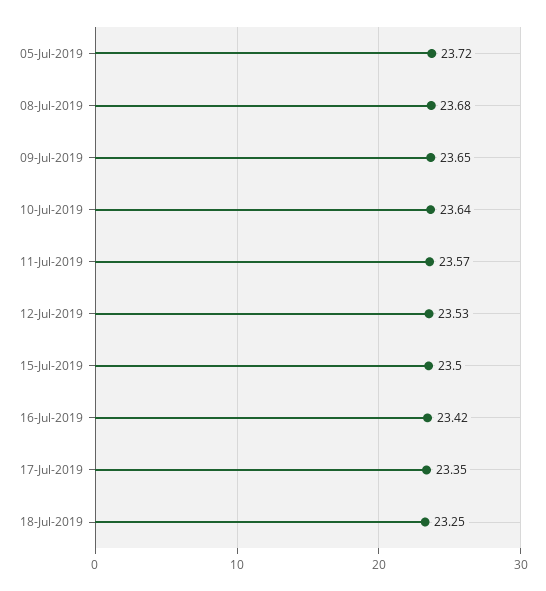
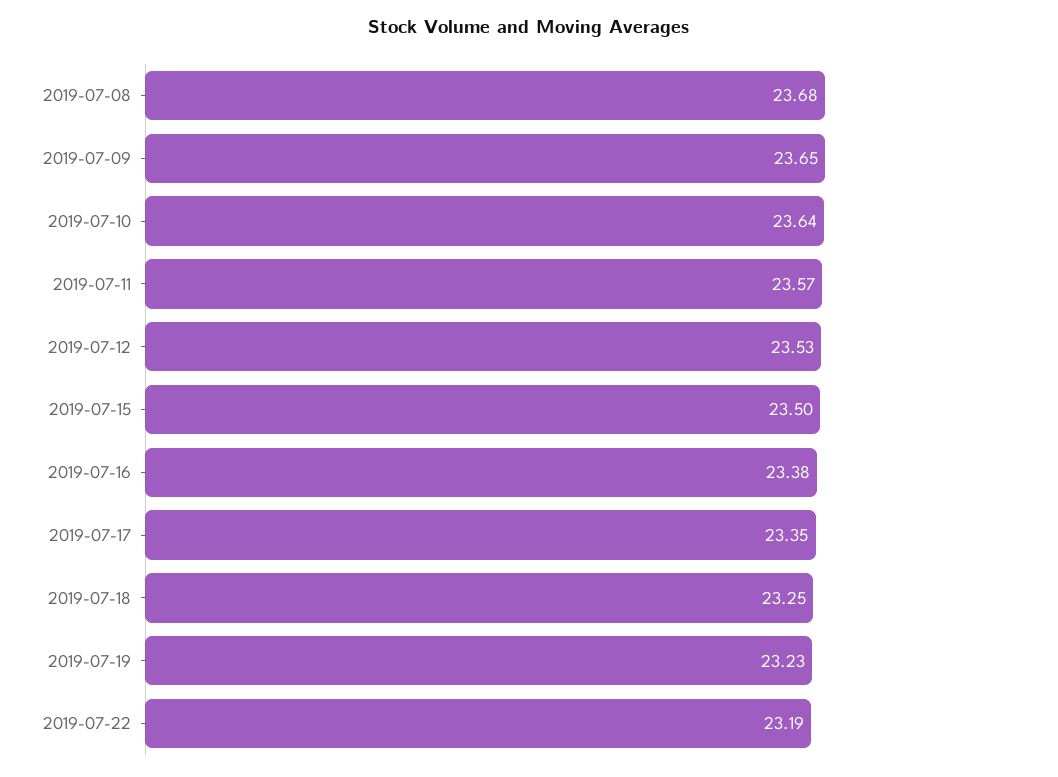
05-Jul-2019: 23.72 -> none
16-Jul-2019: 23.42 -> 23.38
2019-07-19: none -> 23.23
2019-07-22: none -> 23.19

